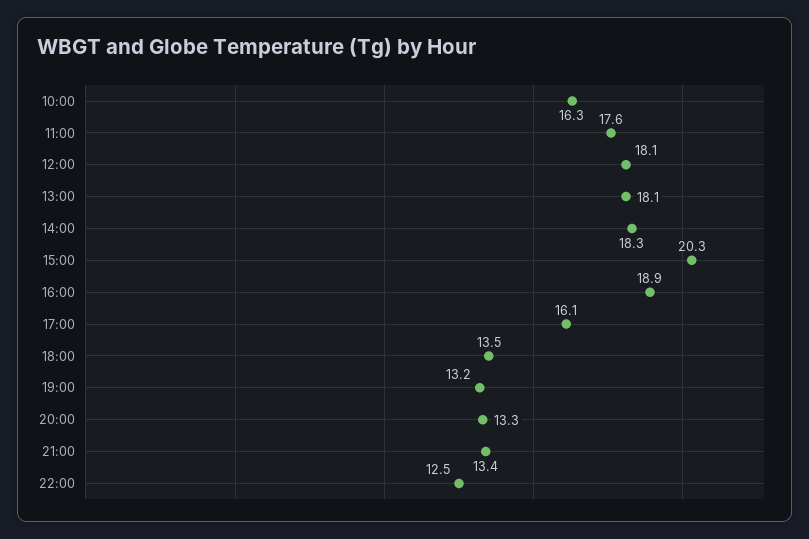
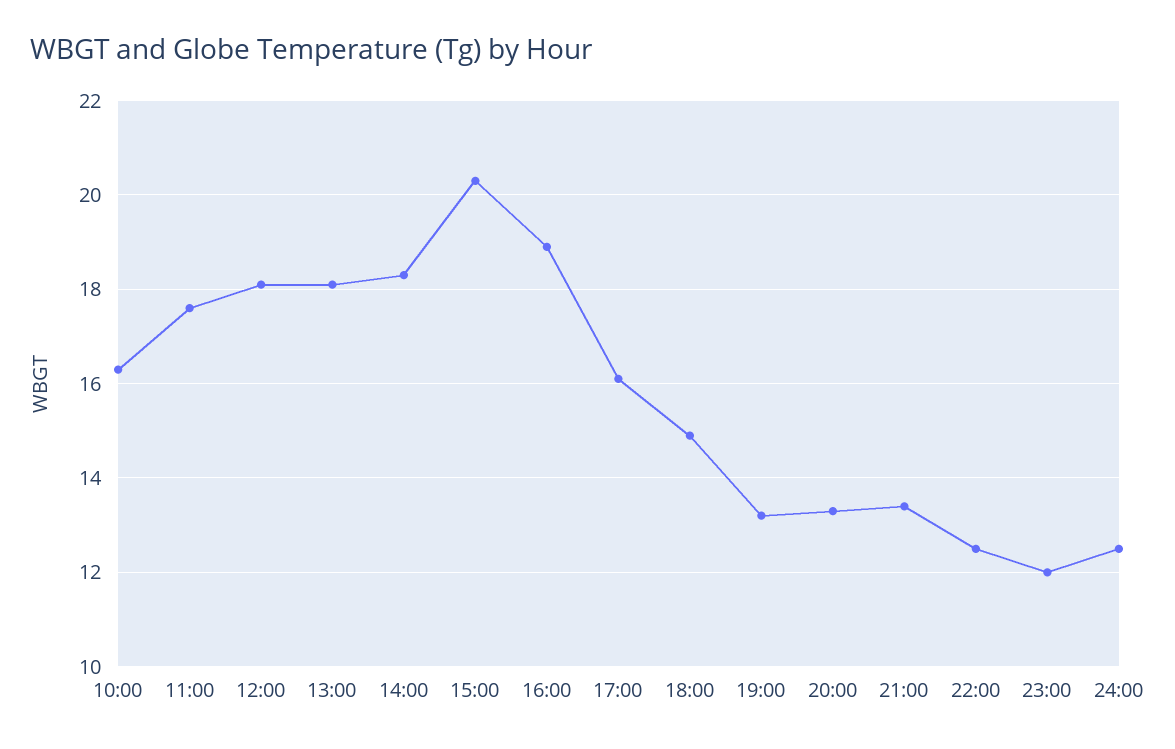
18:00: 13.5 -> 15
23:00: none -> 12
24:00: none -> 12.5

